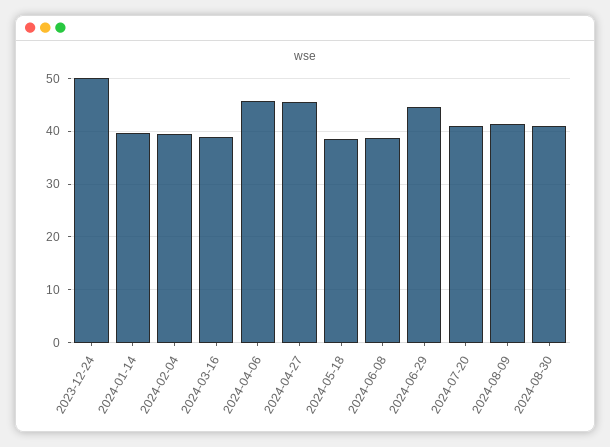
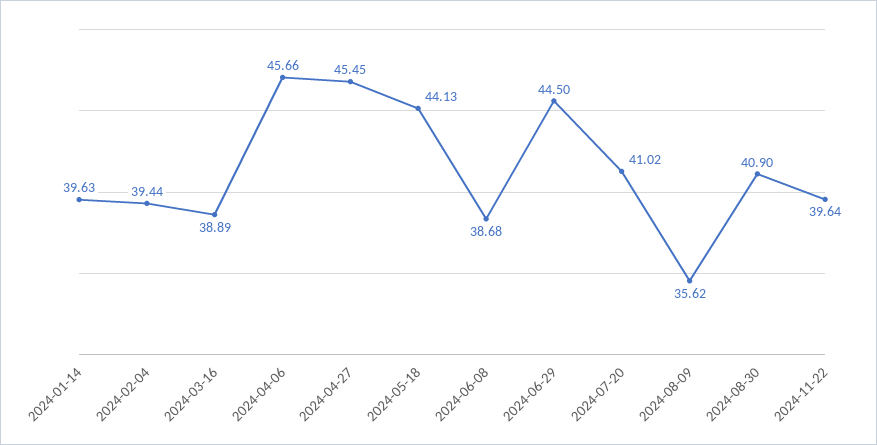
2023-12-24: 50 -> none
2024-05-18: 38 -> 44.13
2024-08-09: 42 -> 35.62
2024-11-22: none -> 39.64

